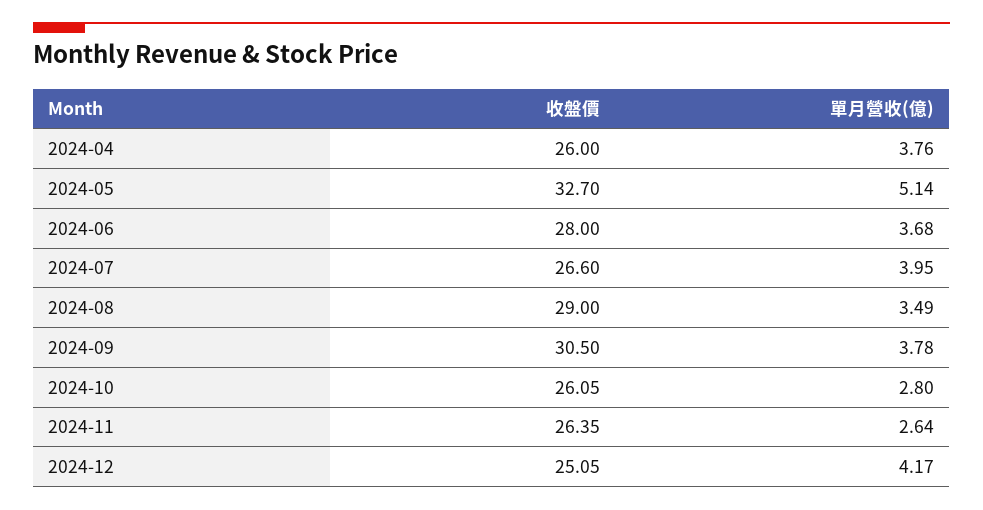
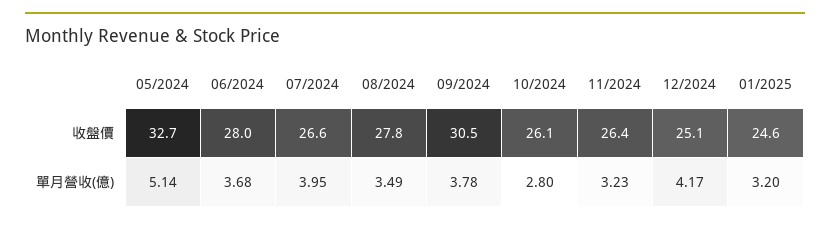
收盤價, 2024-04: 26 -> none
單月營收(億), 2024-04: 3.76 -> none
收盤價, 2024-08: 29 -> 27.8
單月營收(億), 2024-11: 2.64 -> 3.23
收盤價, 01/2025: none -> 24.6
單月營收(億), 01/2025: none -> 3.2

